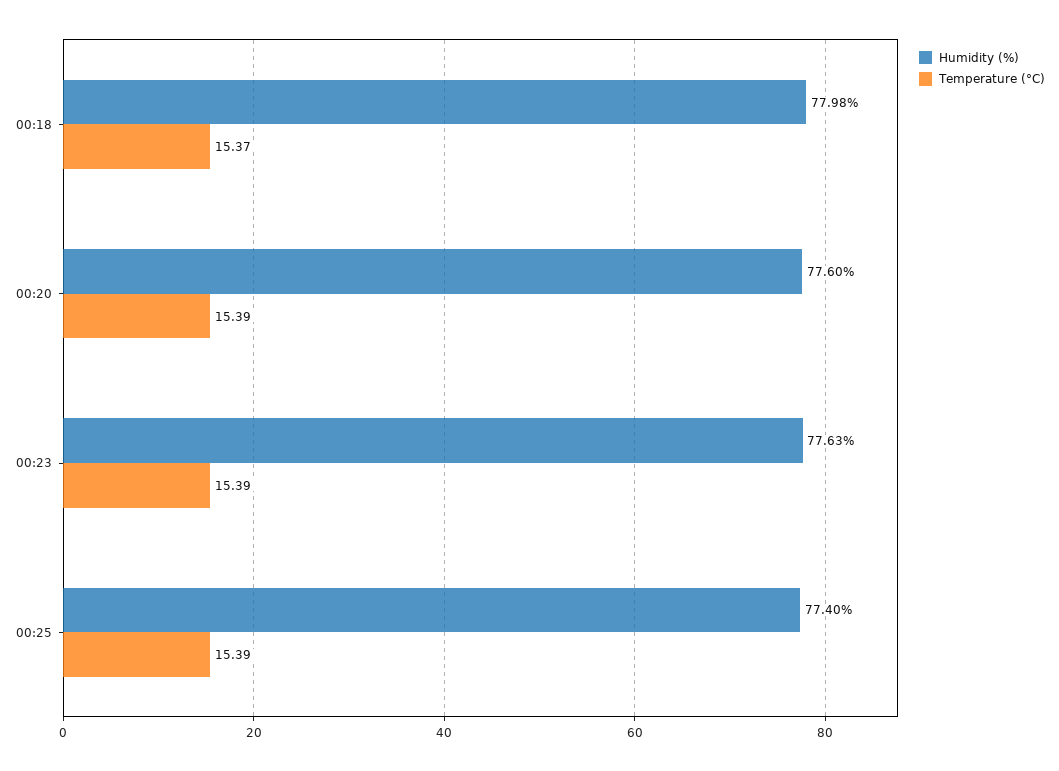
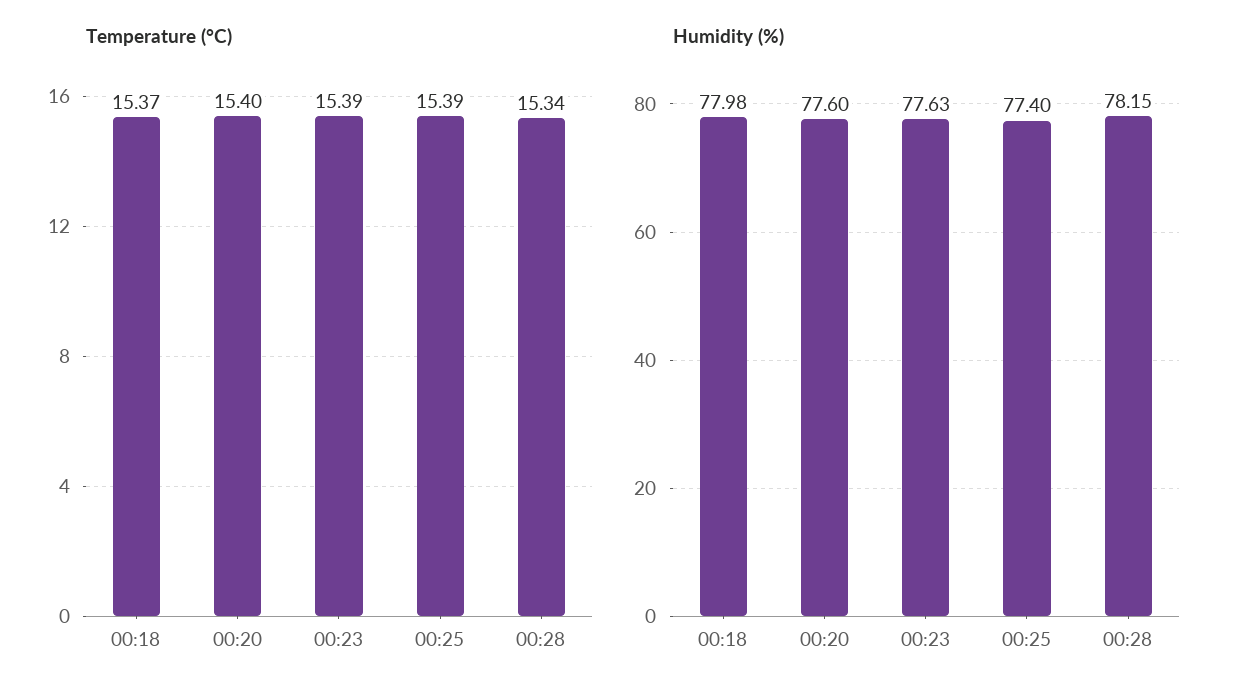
Temperature (°C), 00:20: 15.39 -> 15.4
Temperature (°C), 00:28: none -> 15.34
Humidity (%), 00:28: none -> 78.15

